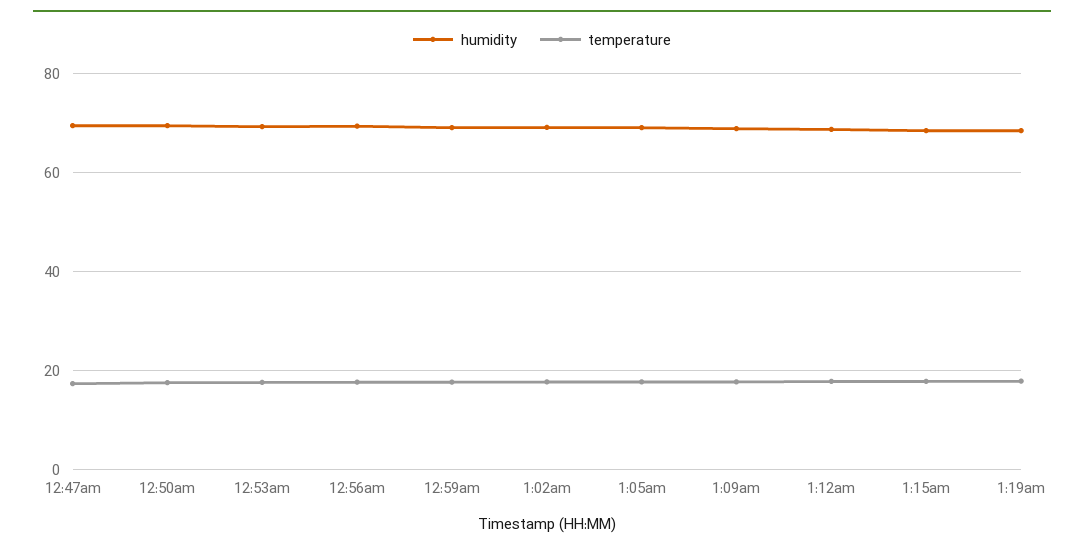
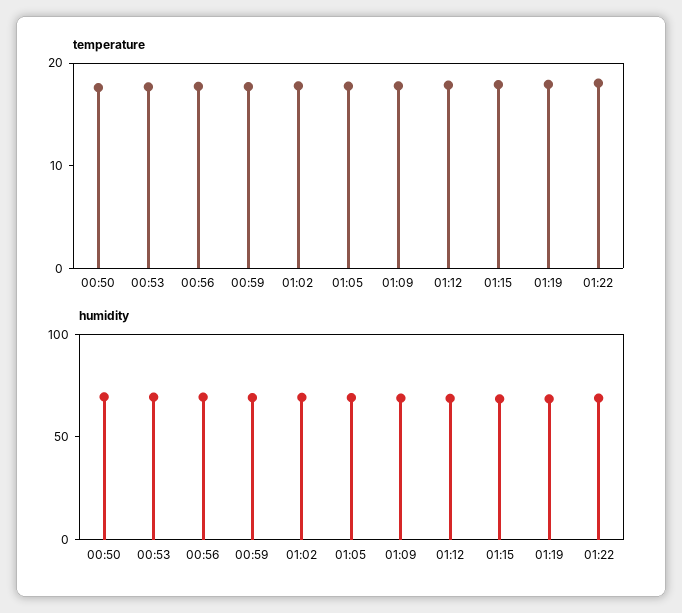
humidity, 12:47am: 70 -> none
temperature, 12:47am: 18 -> none
temperature, 01:22: none -> 18
humidity, 01:22: none -> 70

